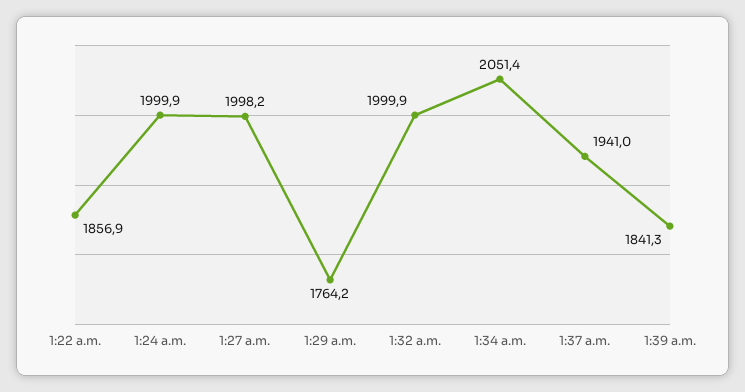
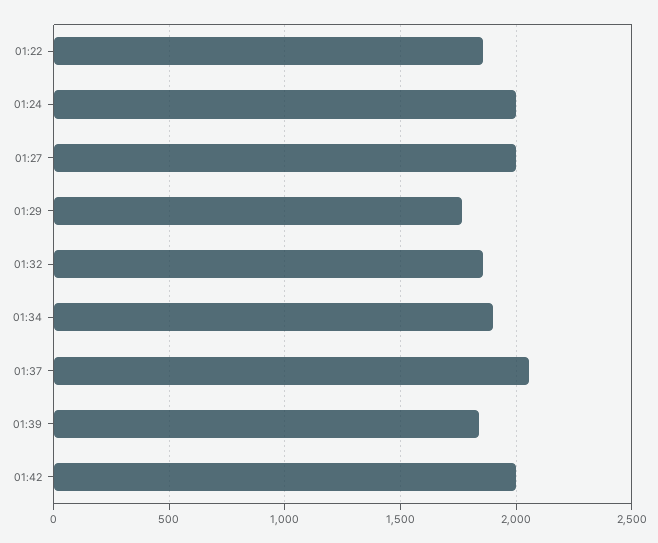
1:32 a.m.: 1999.9 -> 1850
1:34 a.m.: 2051.4 -> 1900
1:37 a.m.: 1941 -> 2050
01:42: none -> 2000

